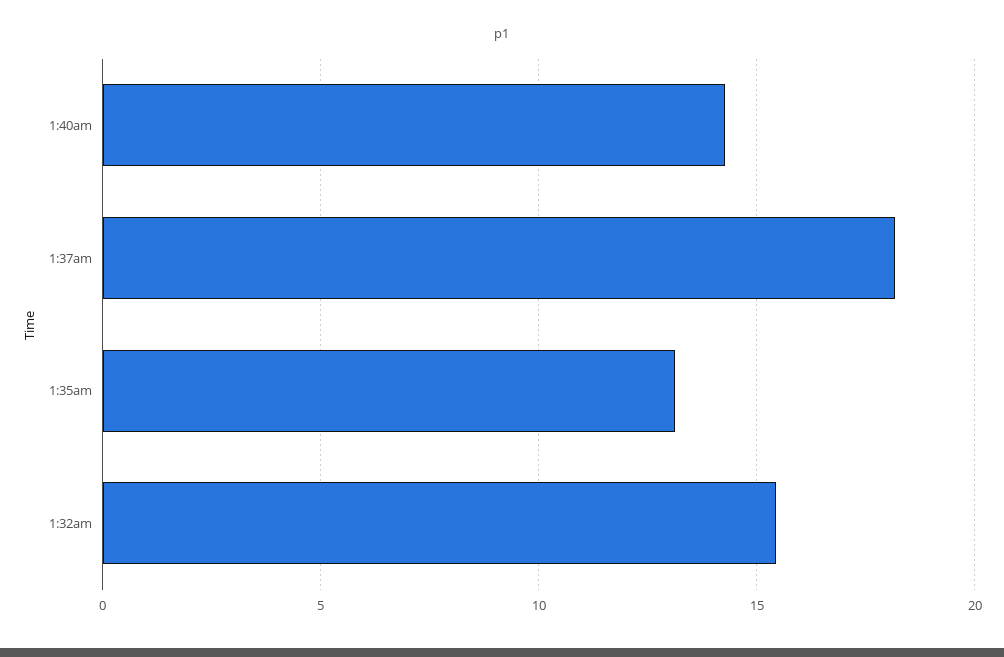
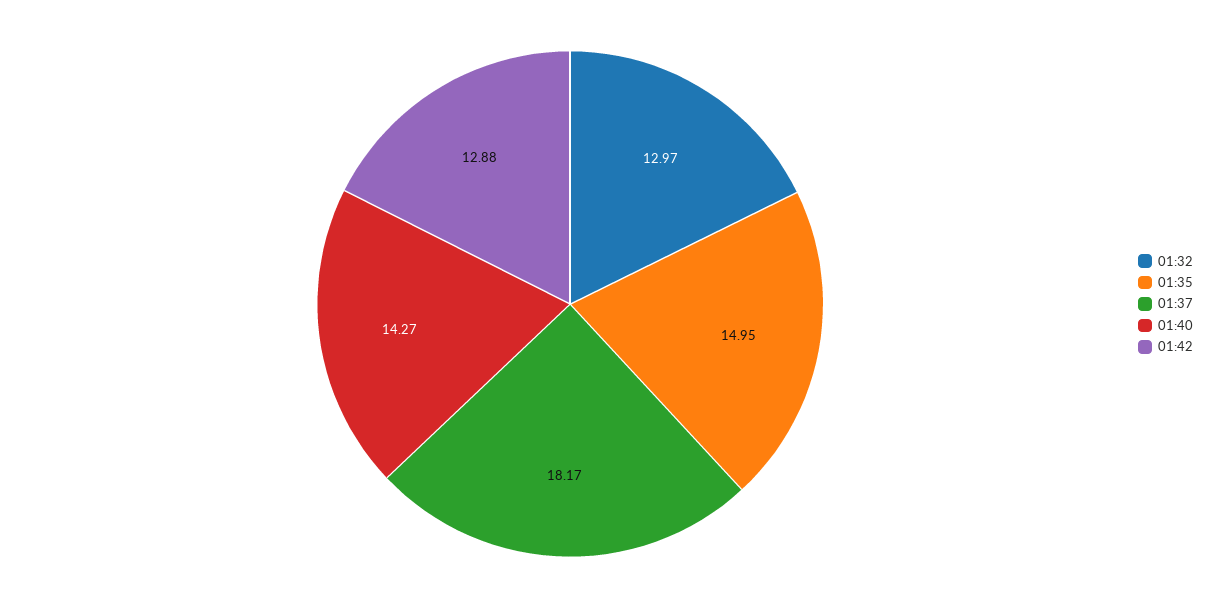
1:35am: 13 -> 14.95
1:32am: 15.5 -> 12.97
01:42: none -> 12.88

